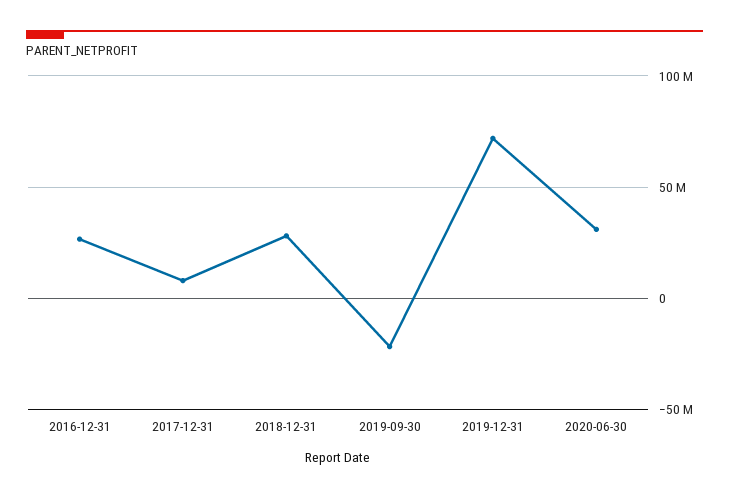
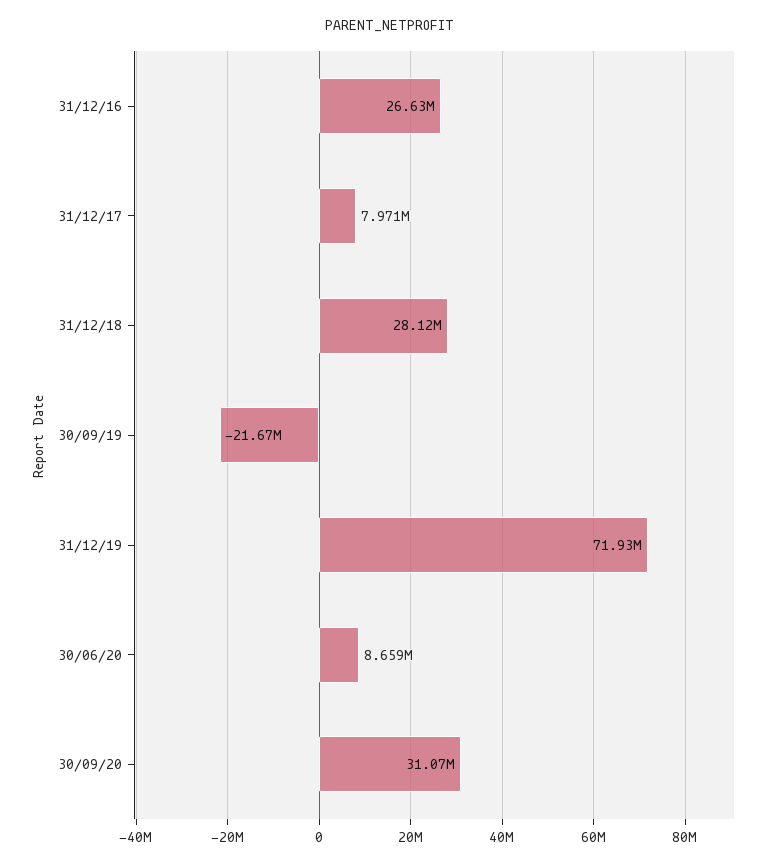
2020-06-30: 30000000 -> 8659000
30/09/20: none -> 31070000

